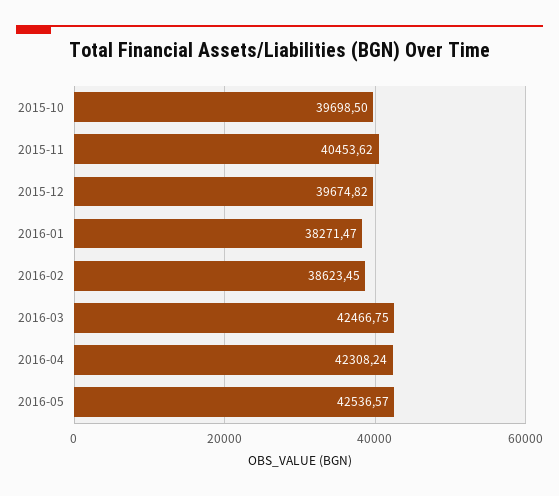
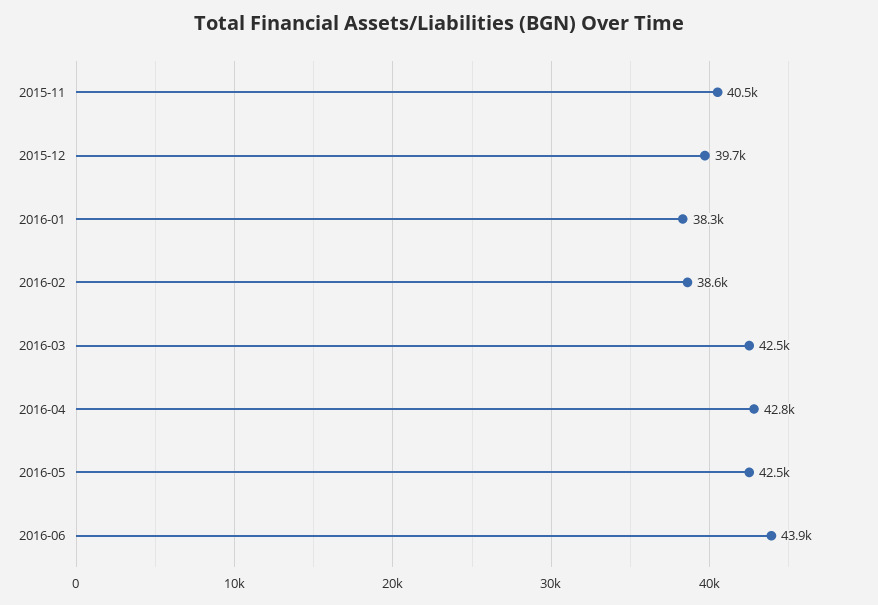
2015-10: 39698.5 -> none
2016-04: 42308.24 -> 42800
2016-06: none -> 43900

